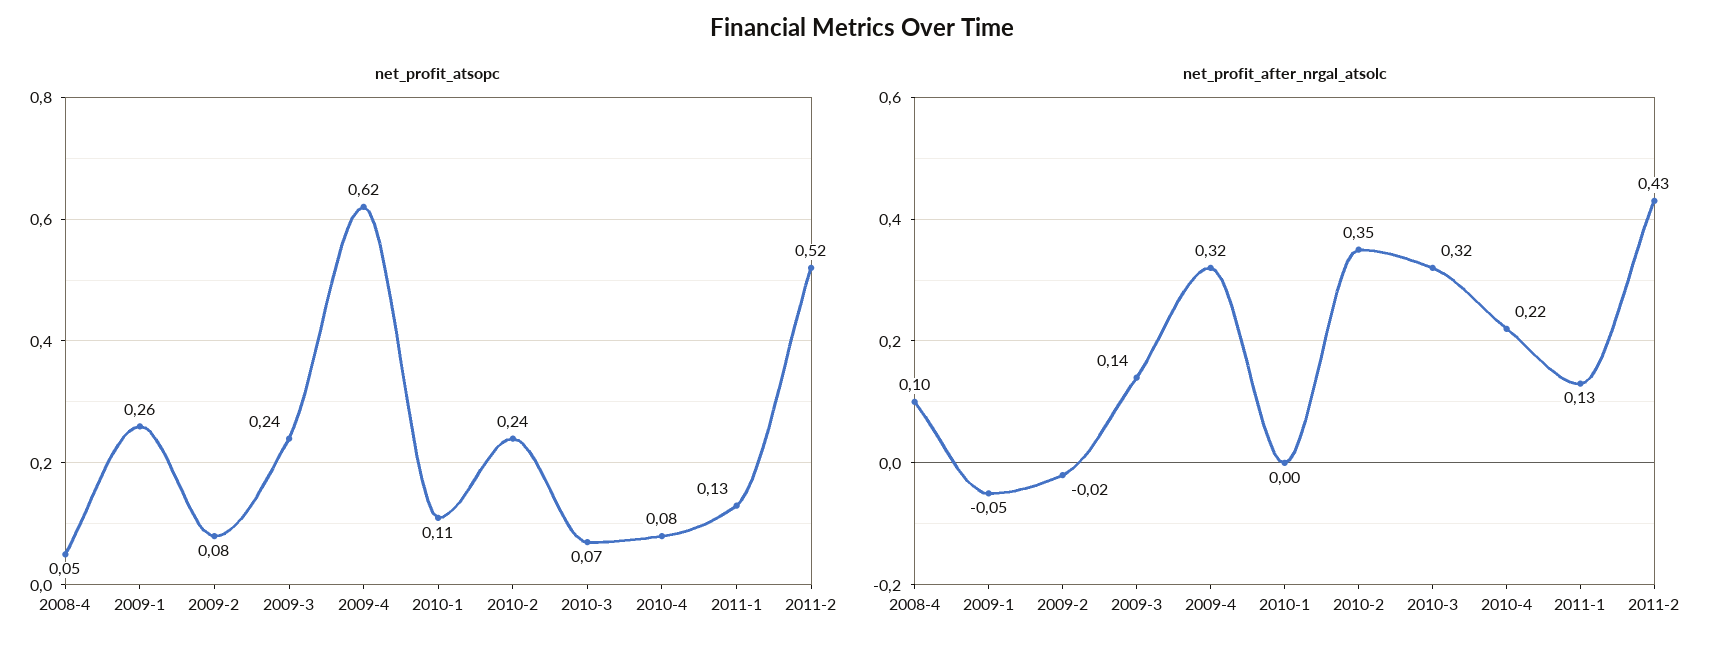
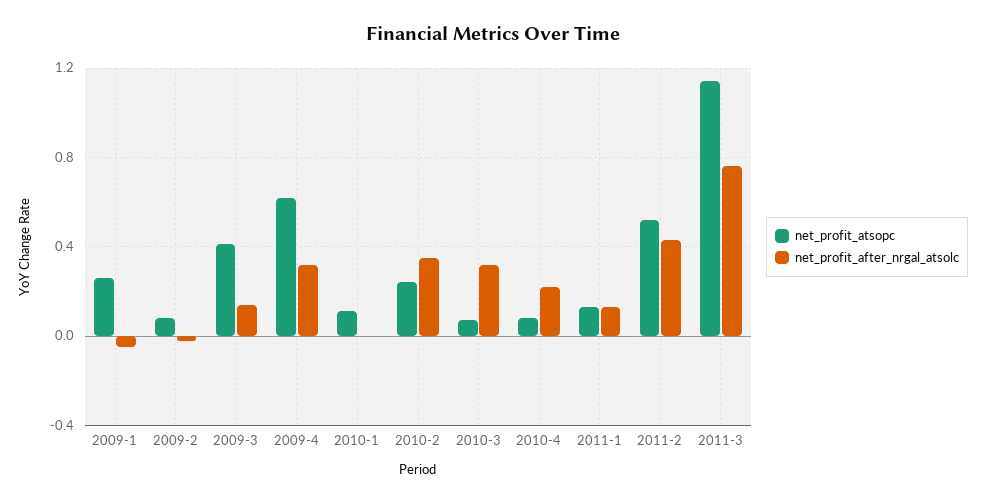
net_profit_atsopc, 2008-4: 0.05 -> none
net_profit_atsopc, 2009-3: 0.24 -> 0.4
net_profit_after_nrgal_atsolc, 2008-4: 0.1 -> none
net_profit_atsopc, 2011-3: none -> 1.15
net_profit_after_nrgal_atsolc, 2011-3: none -> 0.75

